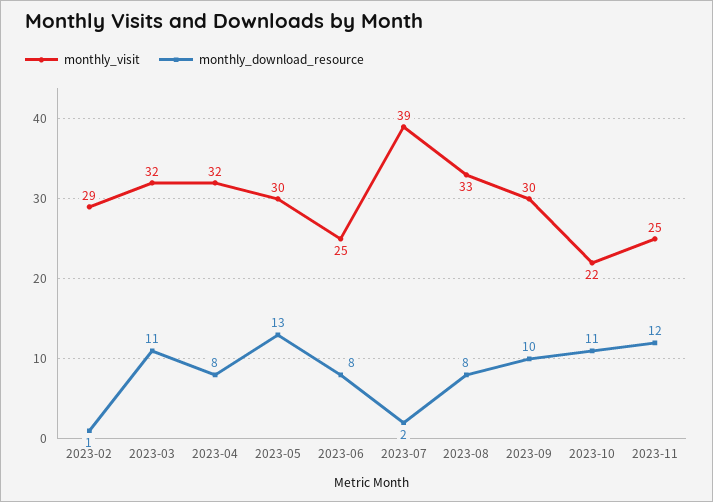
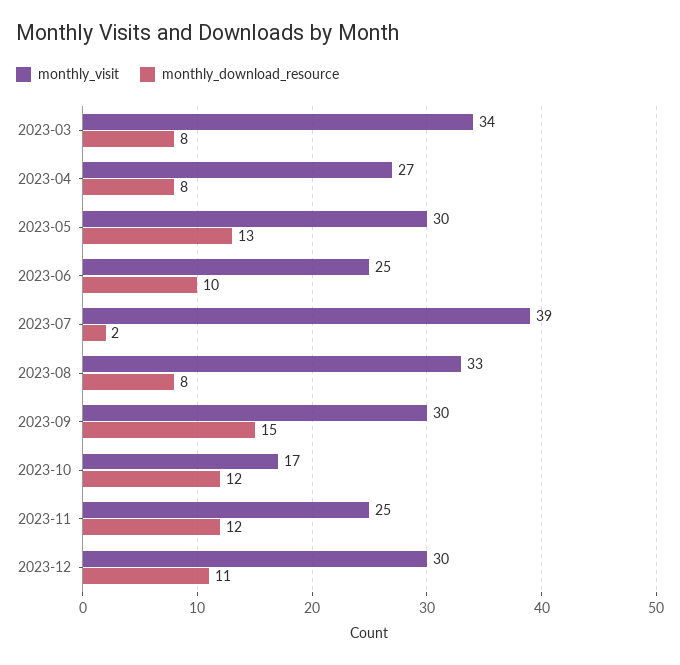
monthly_visit, 2023-02: 29 -> none
monthly_download_resource, 2023-02: 1 -> none
monthly_visit, 2023-03: 32 -> 34
monthly_download_resource, 2023-03: 11 -> 8
monthly_visit, 2023-04: 32 -> 27
monthly_download_resource, 2023-06: 8 -> 10
monthly_download_resource, 2023-09: 10 -> 15
monthly_visit, 2023-10: 22 -> 17
monthly_download_resource, 2023-10: 11 -> 12
monthly_visit, 2023-12: none -> 30
monthly_download_resource, 2023-12: none -> 11

